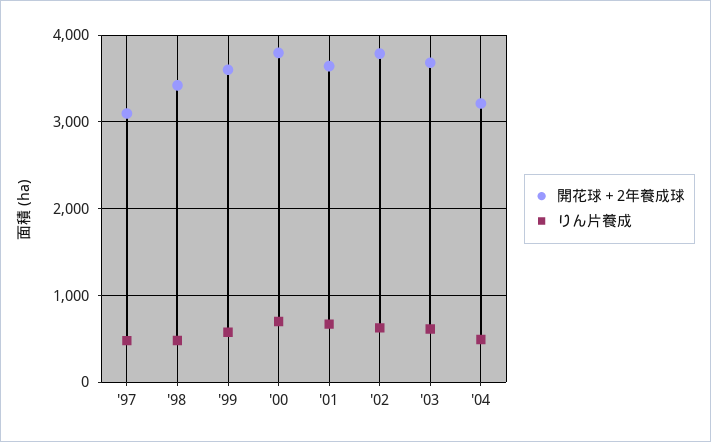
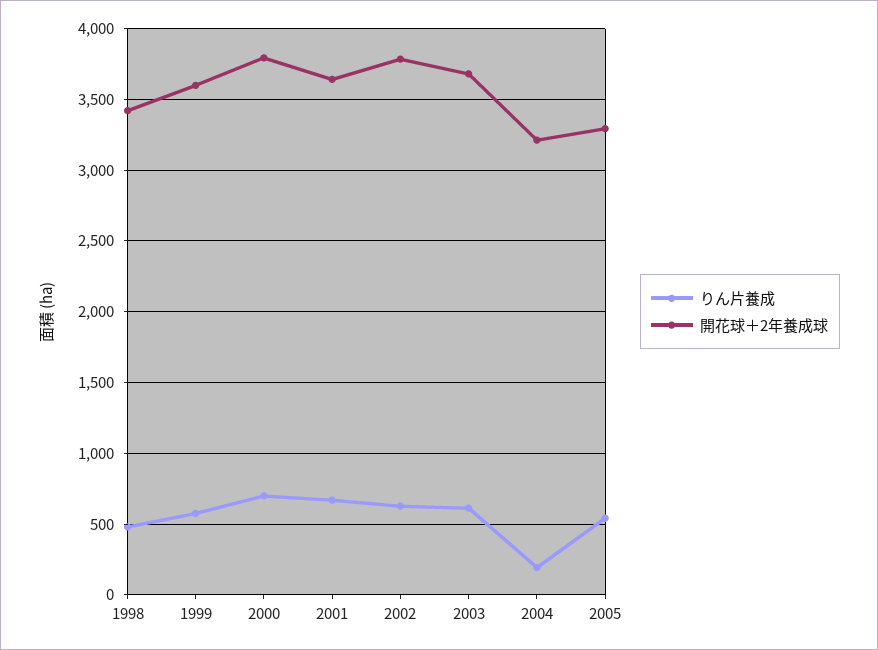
開花球＋2年養成球, '97: 3100 -> none
りん片養成, '97: 500 -> none
りん片養成, '04: 500 -> 200
りん片養成, 2005: none -> 550
開花球＋2年養成球, 2005: none -> 3300

